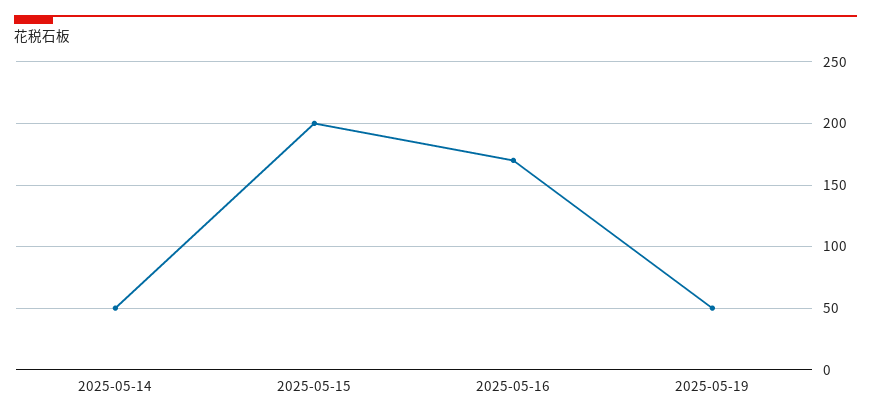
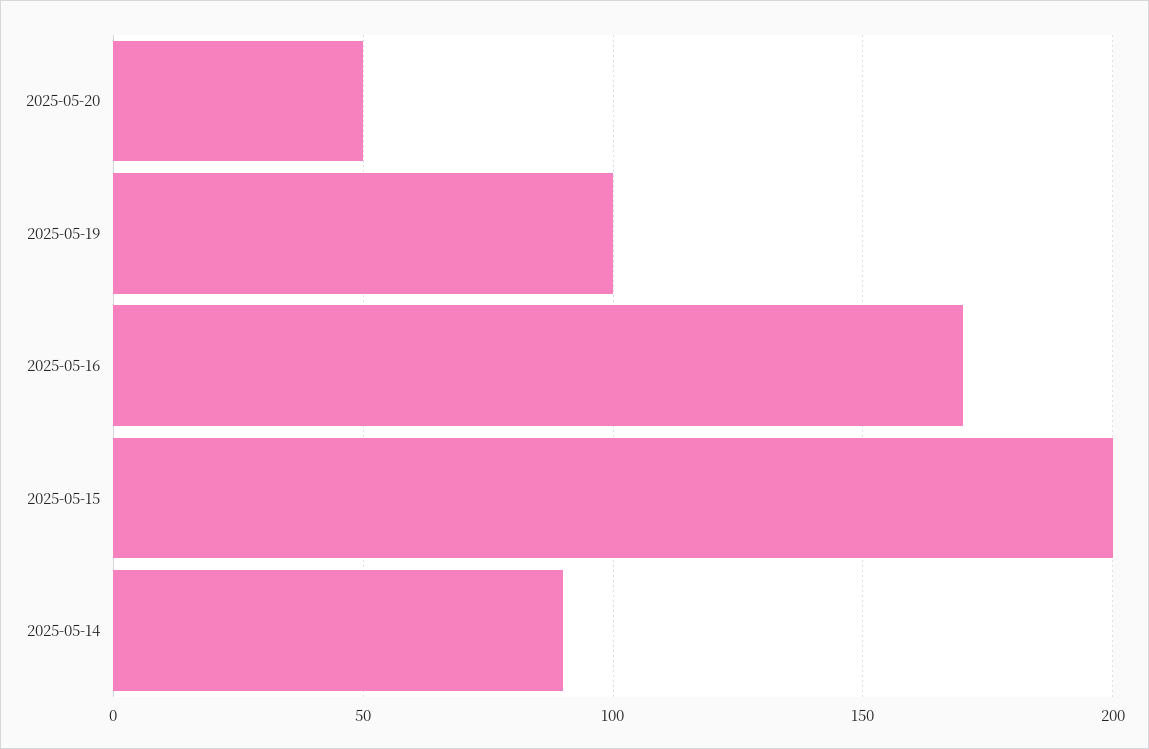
2025-05-14: 50 -> 90
2025-05-19: 50 -> 100
2025-05-20: none -> 50

